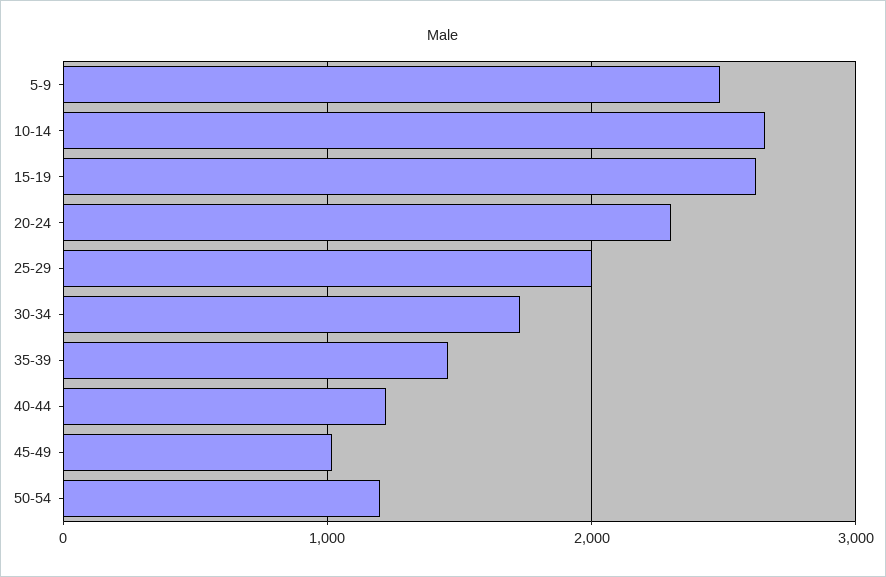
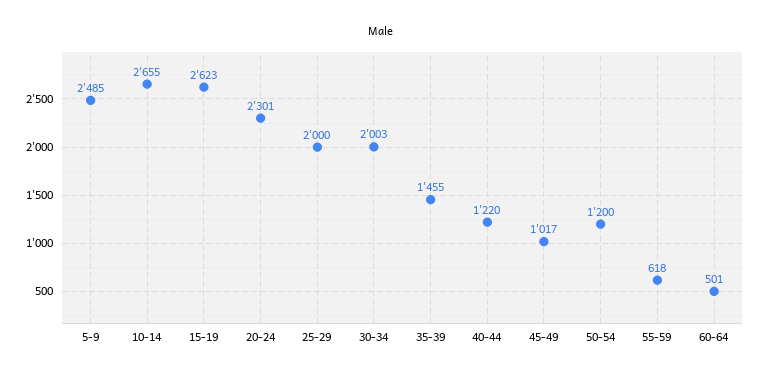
30-34: 1700 -> 2003
55-59: none -> 618
60-64: none -> 501

